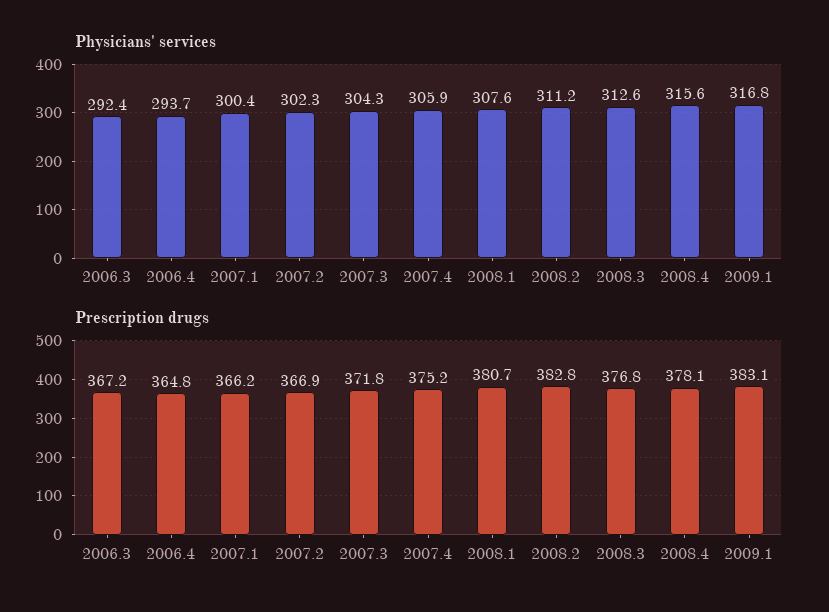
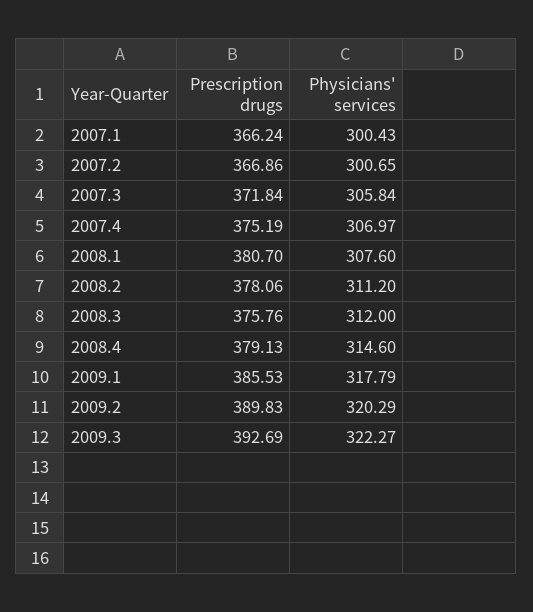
Physicians' services, 2006.3: 292.4 -> none
Physicians' services, 2006.4: 293.7 -> none
Physicians' services, 2007.2: 302.3 -> 300.65
Physicians' services, 2007.3: 304.3 -> 305.84
Physicians' services, 2007.4: 305.9 -> 306.97
Physicians' services, 2008.3: 312.6 -> 312
Physicians' services, 2008.4: 315.6 -> 314.6
Physicians' services, 2009.1: 316.8 -> 317.79
Prescription drugs, 2006.3: 367.2 -> none
Prescription drugs, 2006.4: 364.8 -> none
Prescription drugs, 2008.2: 382.8 -> 378.06
Prescription drugs, 2008.3: 376.8 -> 375.76
Prescription drugs, 2008.4: 378.1 -> 379.13
Prescription drugs, 2009.1: 383.1 -> 385.53
Prescription drugs, 2009.2: none -> 389.83
Physicians' services, 2009.2: none -> 320.29
Prescription drugs, 2009.3: none -> 392.69
Physicians' services, 2009.3: none -> 322.27

